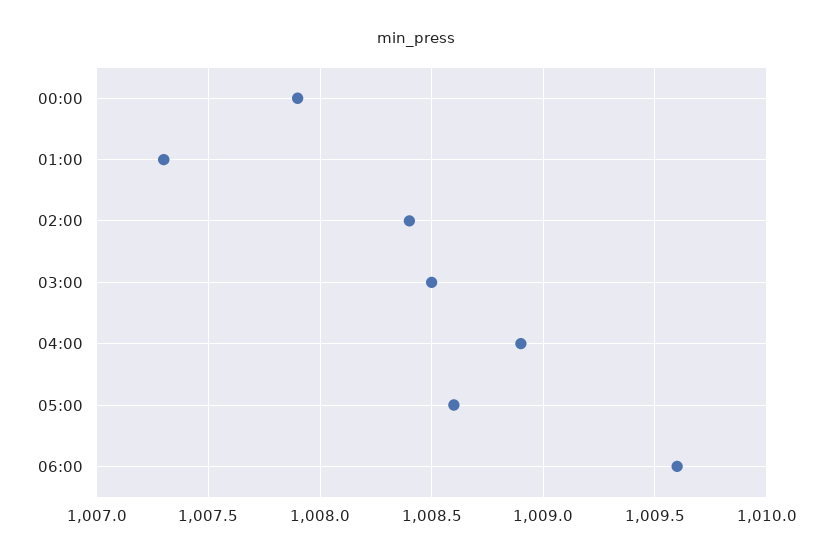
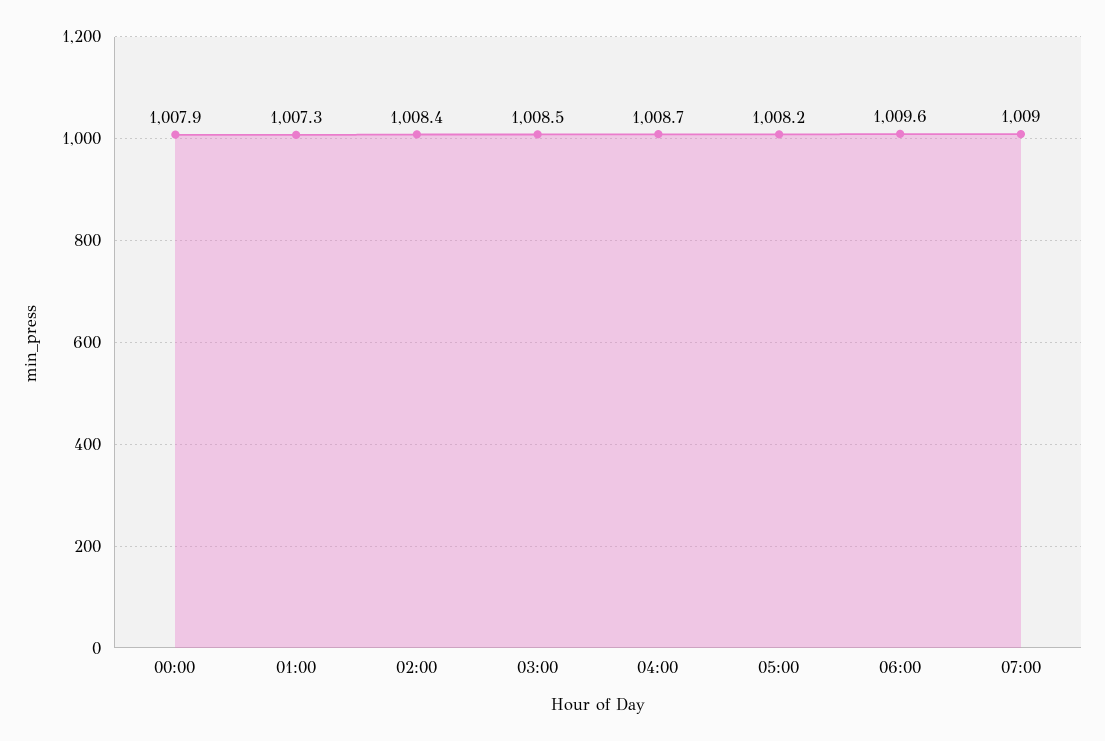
04:00: 1008.9 -> 1008.7
05:00: 1008.6 -> 1008.2
07:00: none -> 1009

